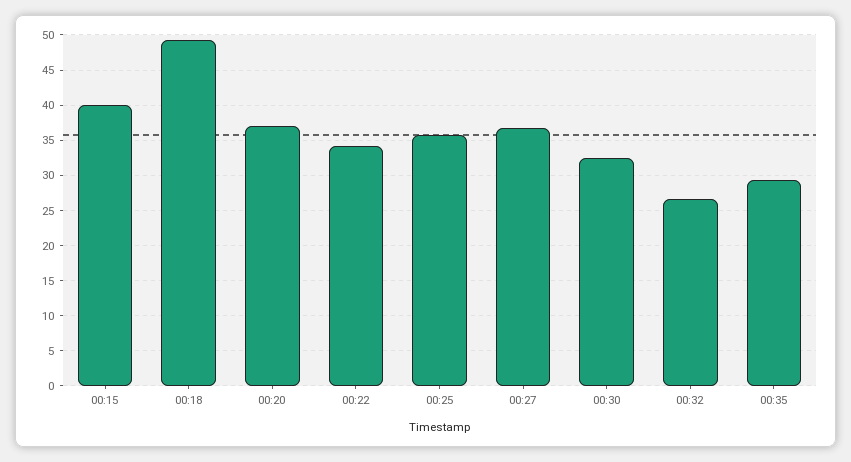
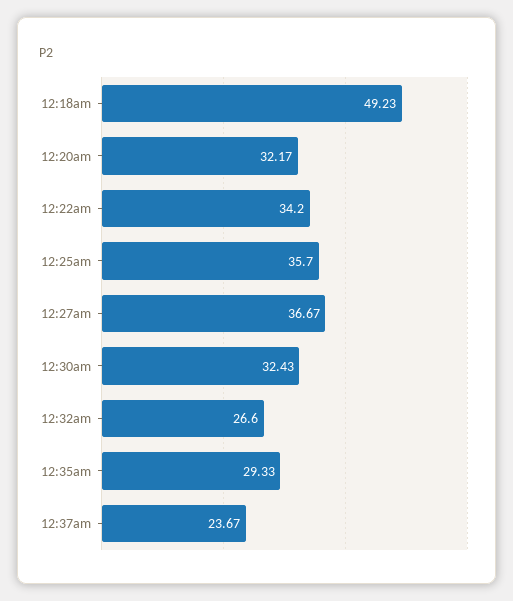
00:15: 40 -> none
00:20: 37 -> 32.17
12:37am: none -> 23.67

